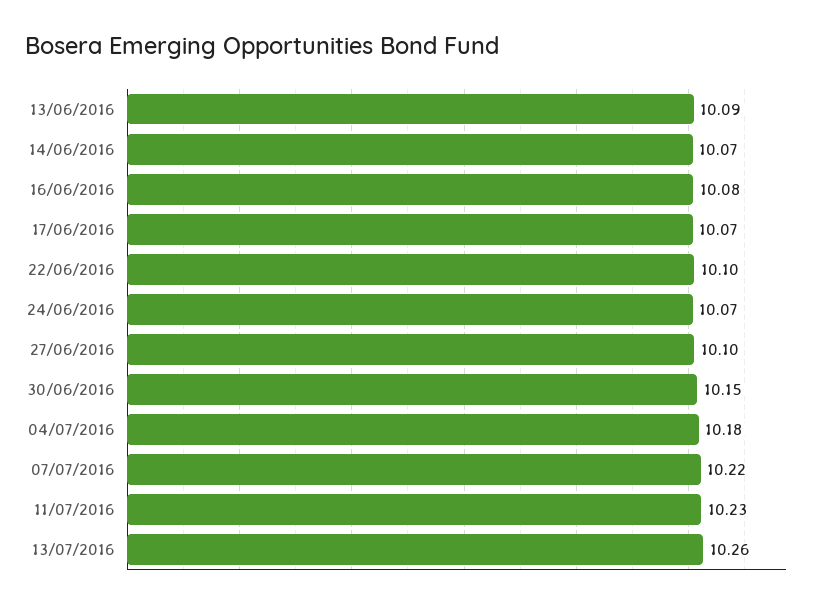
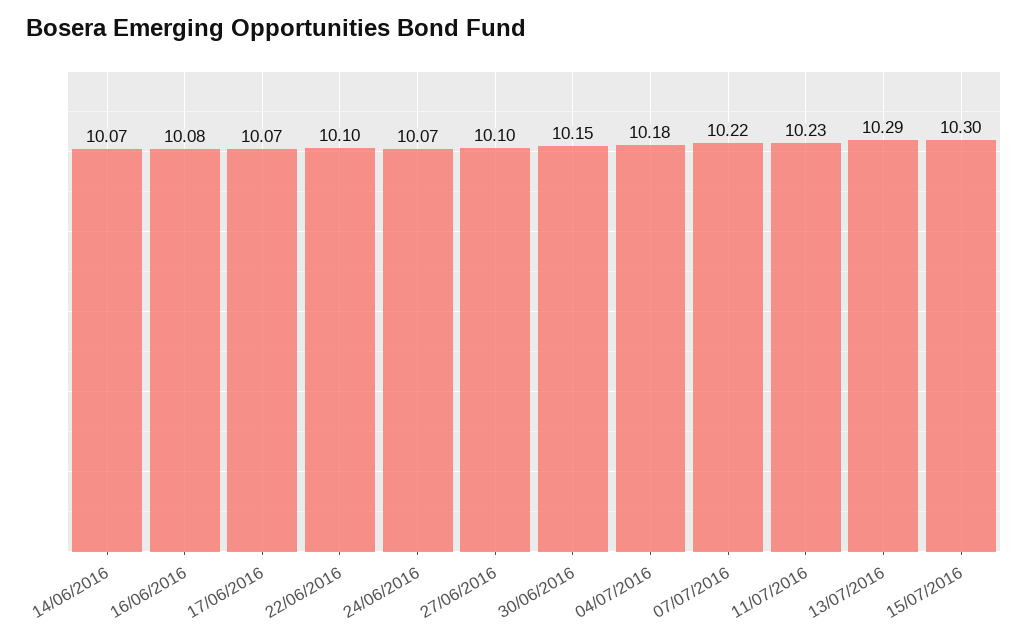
13/06/2016: 10.09 -> none
13/07/2016: 10.26 -> 10.29
15/07/2016: none -> 10.3

